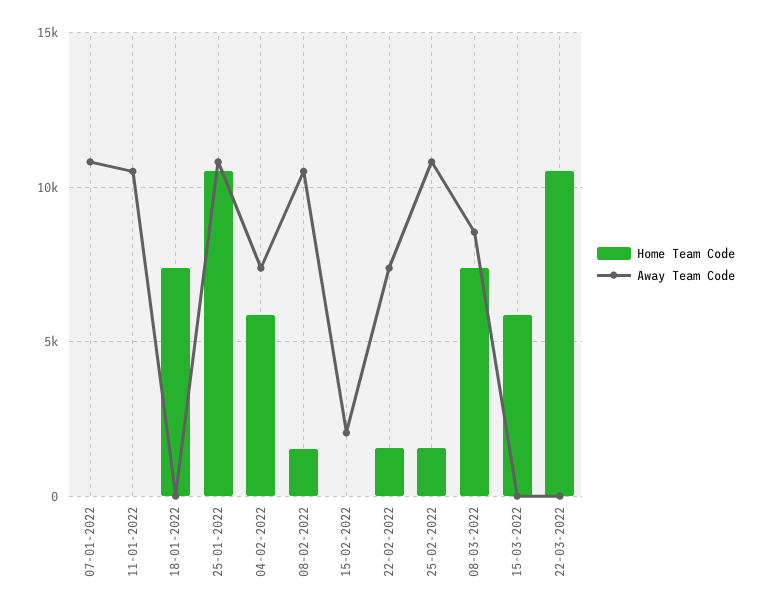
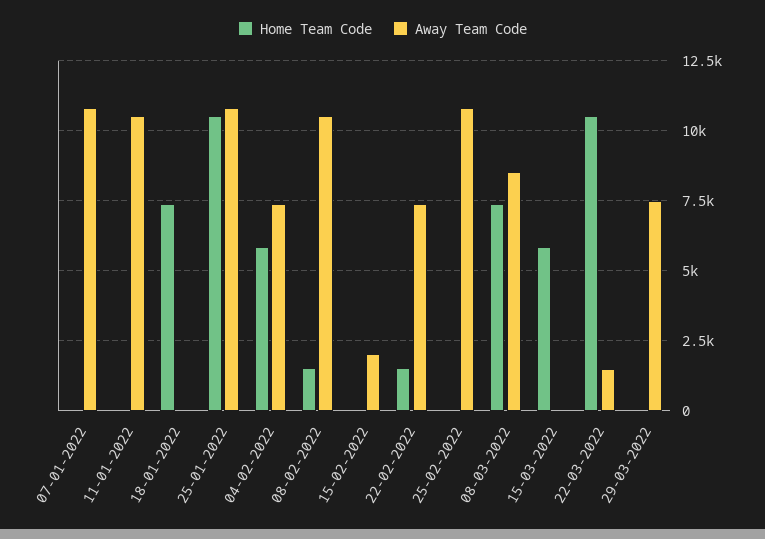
Home Team Code, 25-02-2022: 1500 -> 0
Away Team Code, 22-03-2022: 0 -> 1500
Home Team Code, 29-03-2022: none -> 0
Away Team Code, 29-03-2022: none -> 7500

